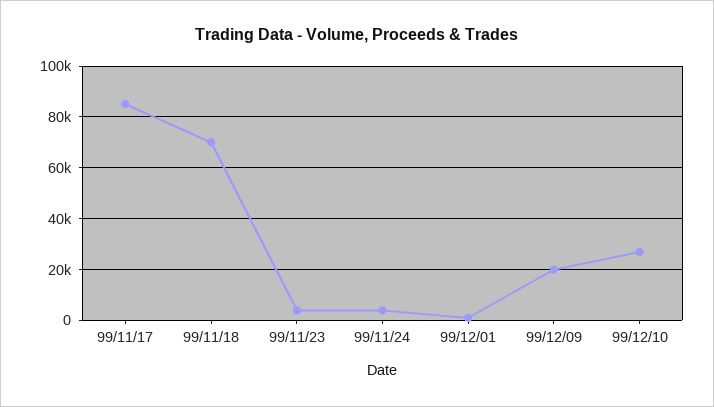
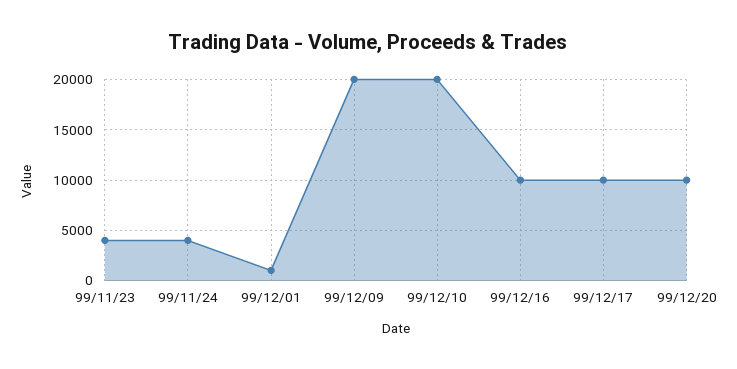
99/11/17: 85000 -> none
99/11/18: 70000 -> none
99/12/10: 27500 -> 20000
99/12/16: none -> 10000
99/12/17: none -> 10000
99/12/20: none -> 10000

